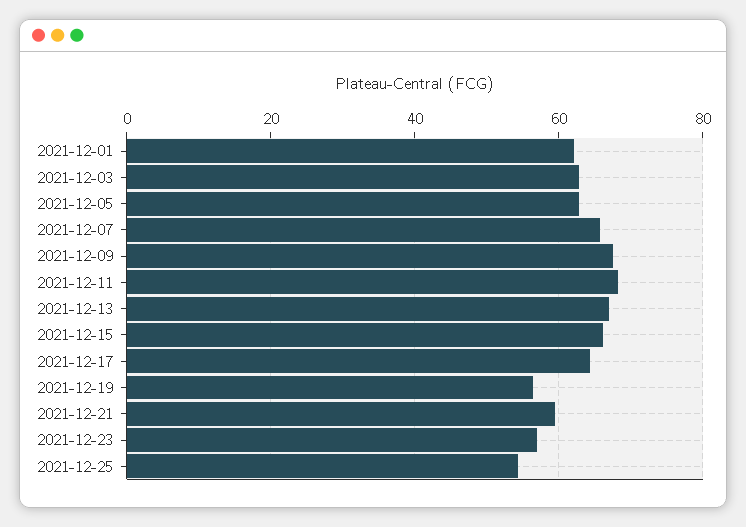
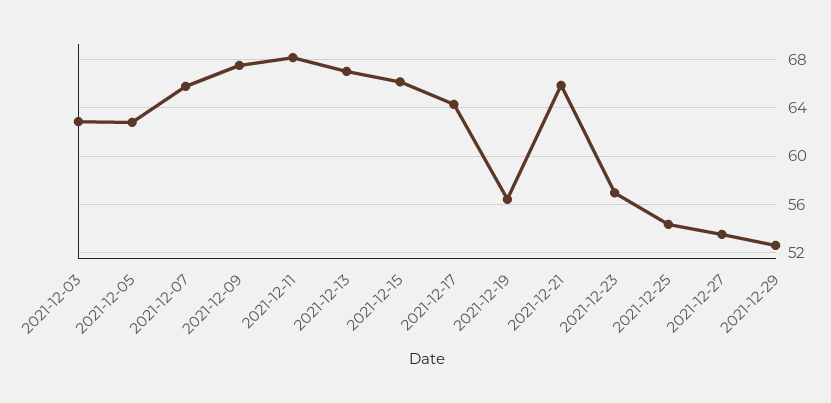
2021-12-01: 62 -> none
2021-12-21: 60 -> 66
2021-12-27: none -> 53.5
2021-12-29: none -> 52.5

